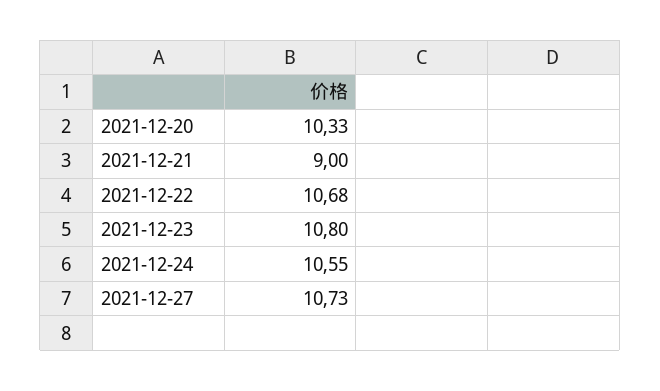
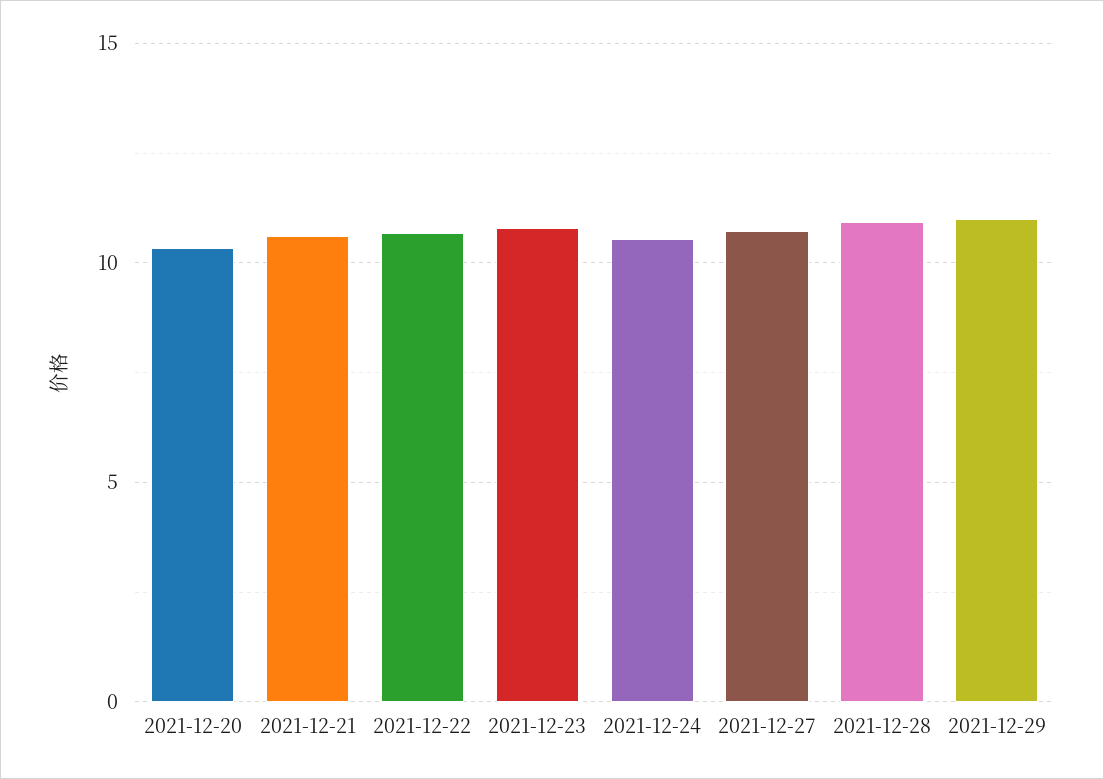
2021-12-21: 9 -> 10.5
2021-12-28: none -> 11
2021-12-29: none -> 11

